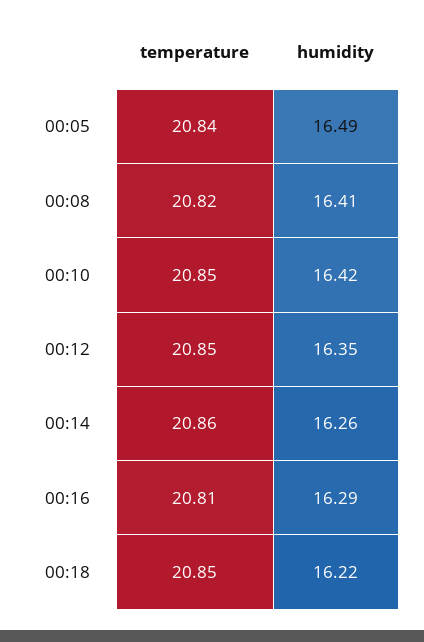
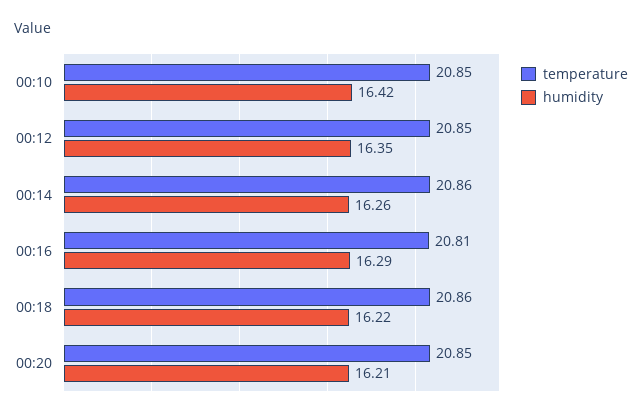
temperature, 00:05: 20.84 -> none
humidity, 00:05: 16.49 -> none
temperature, 00:08: 20.82 -> none
humidity, 00:08: 16.41 -> none
temperature, 00:18: 20.85 -> 20.86
temperature, 00:20: none -> 20.85
humidity, 00:20: none -> 16.21

